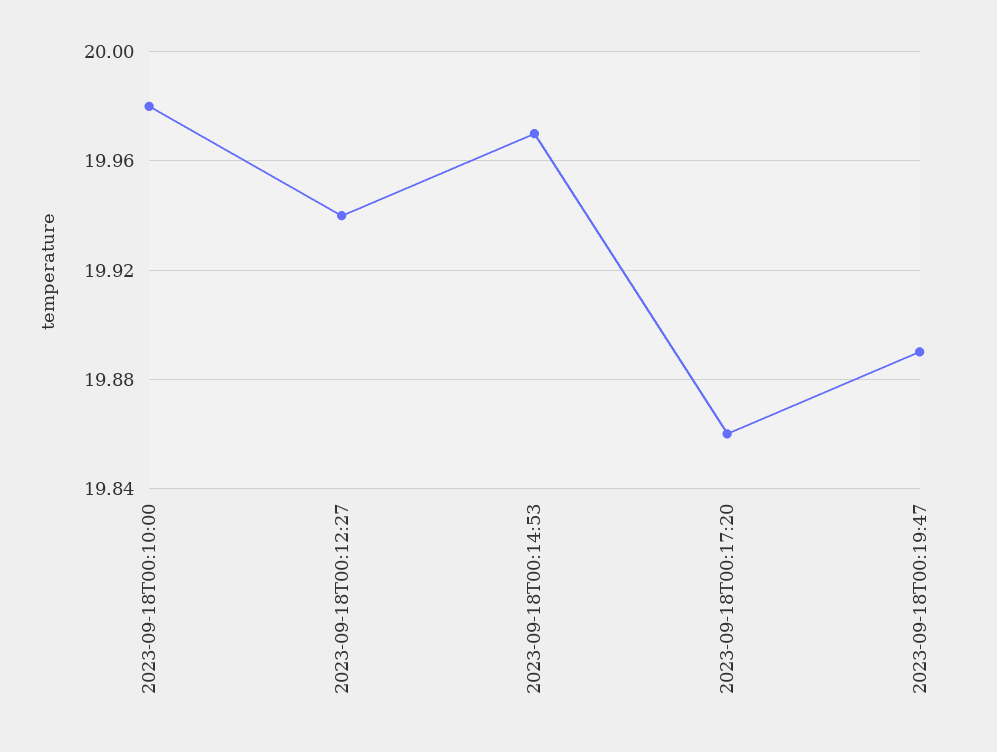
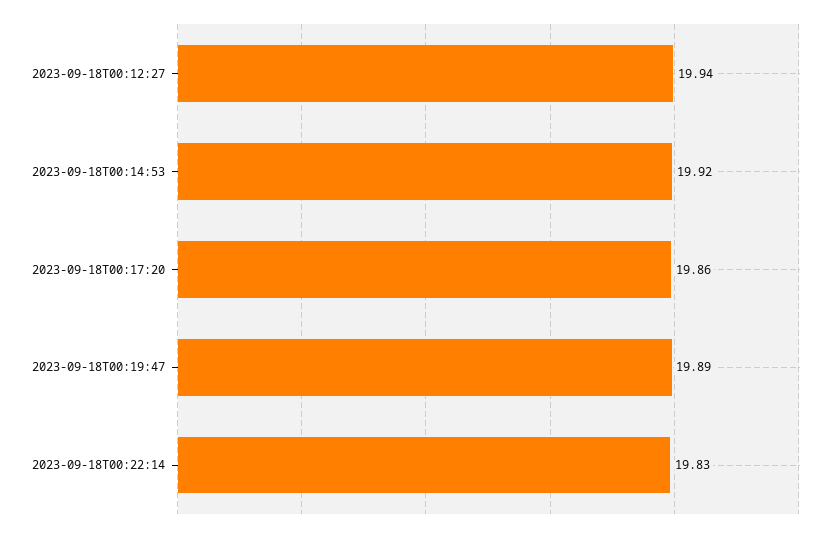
2023-09-18T00:10:00: 19.98 -> none
2023-09-18T00:14:53: 19.97 -> 19.92
2023-09-18T00:22:14: none -> 19.83

